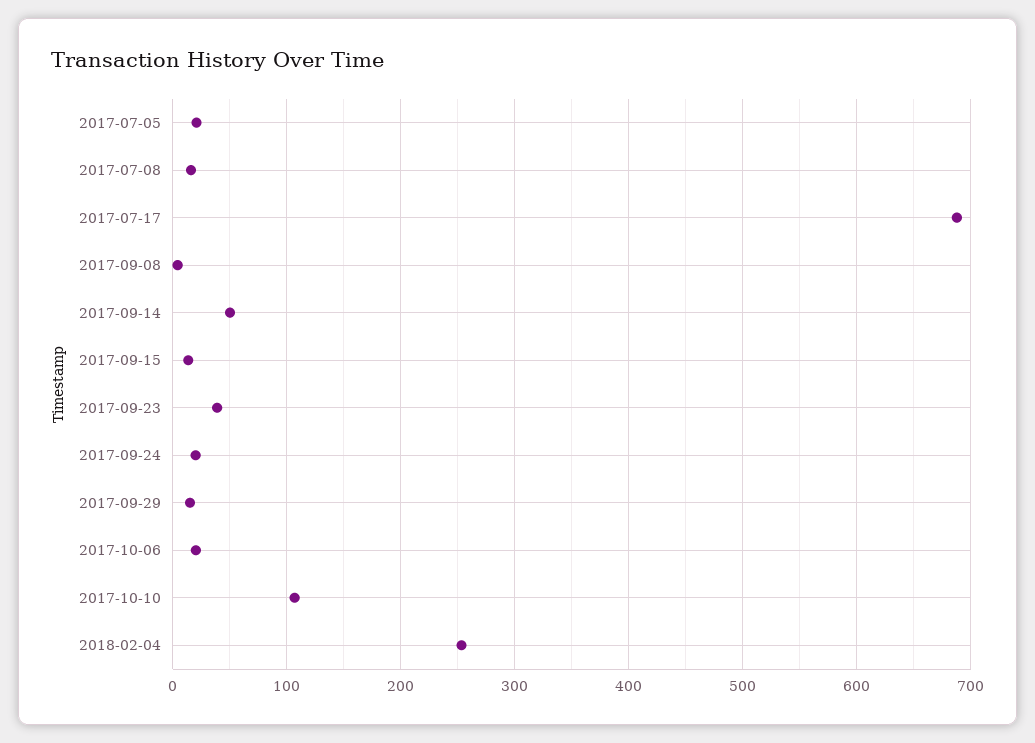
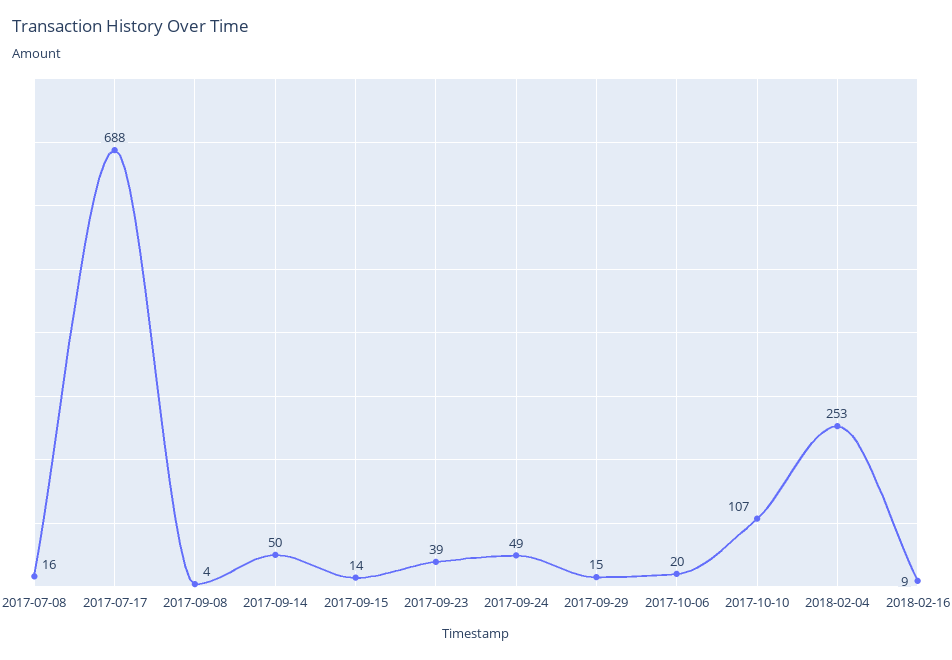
2017-07-05: 20 -> none
2017-09-24: 20 -> 49
2018-02-16: none -> 9

